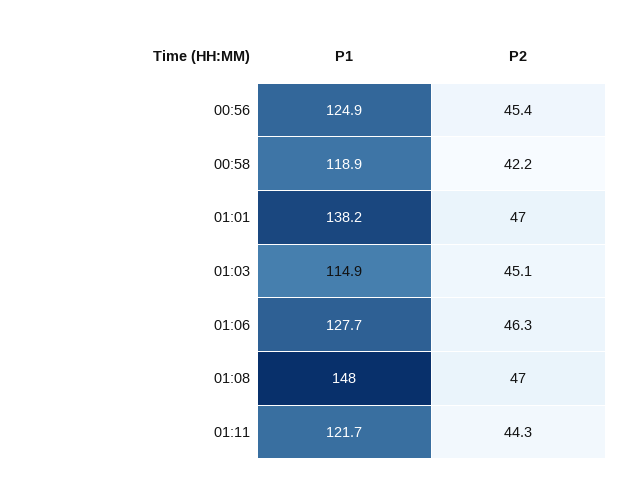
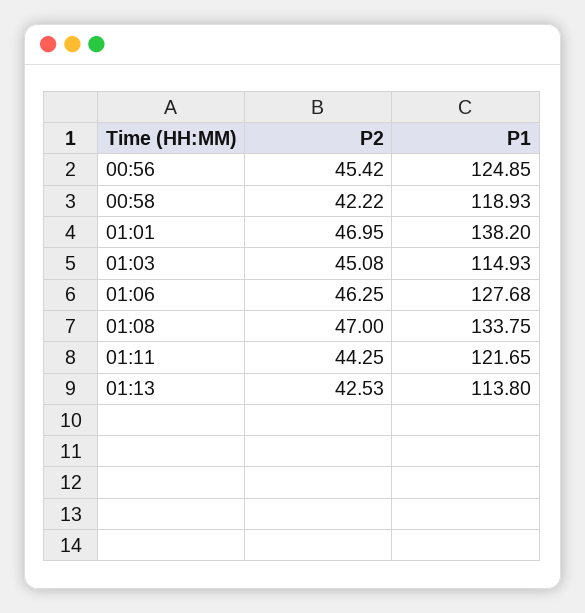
P1, 01:08: 148 -> 133.75
P2, 01:13: none -> 42.53
P1, 01:13: none -> 113.8

